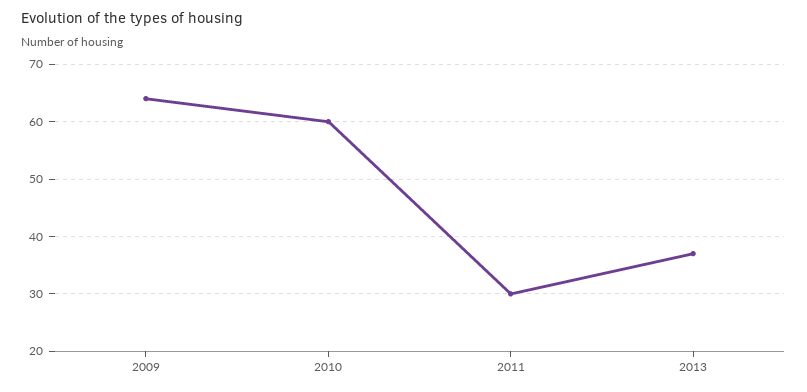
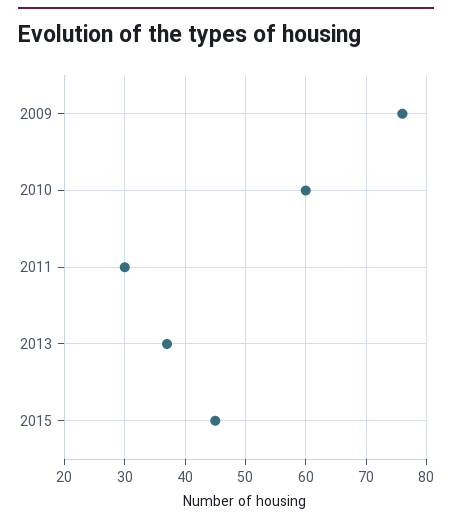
2009: 65 -> 76
2015: none -> 45

